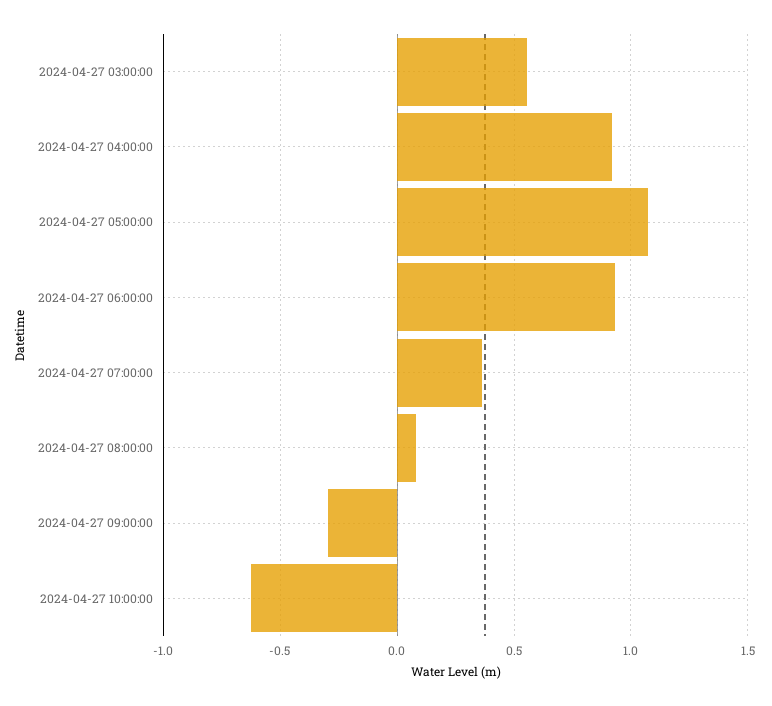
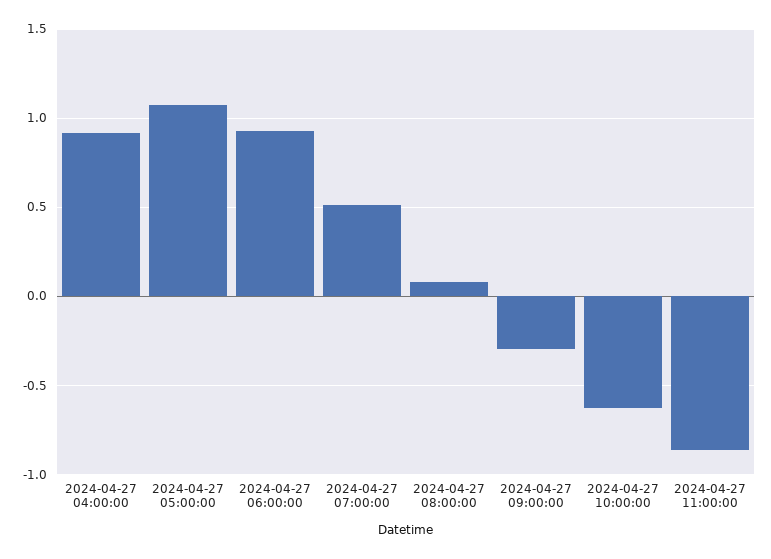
2024-04-27 03:00:00: 0.55 -> none
2024-04-27 07:00:00: 0.35 -> 0.5
2024-04-27 11:00:00: none -> -0.85

